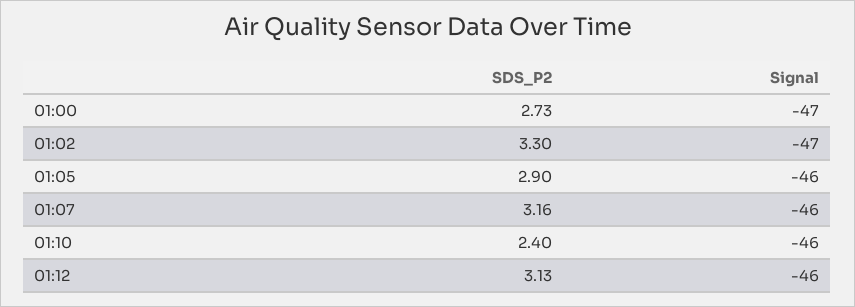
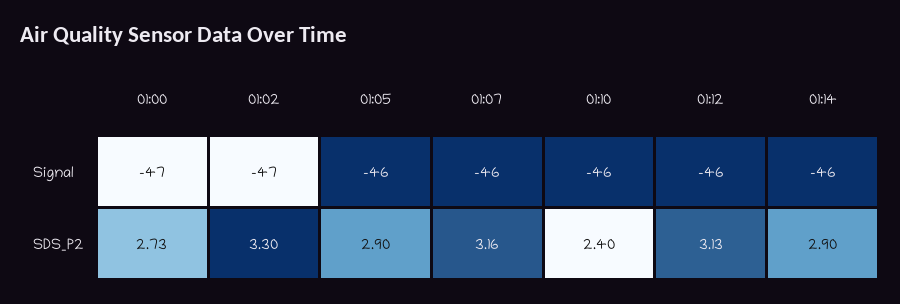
Signal, 01:14: none -> -46
SDS_P2, 01:14: none -> 2.9

